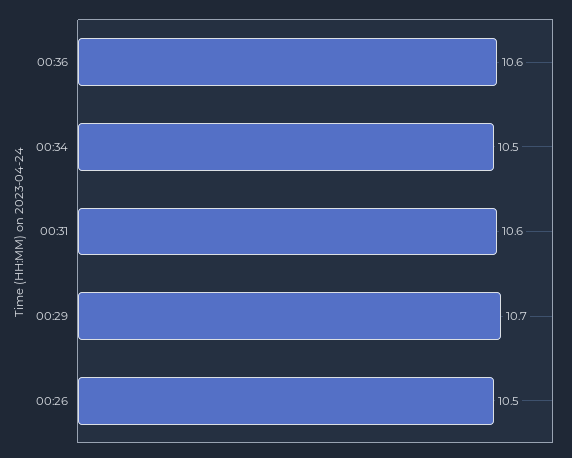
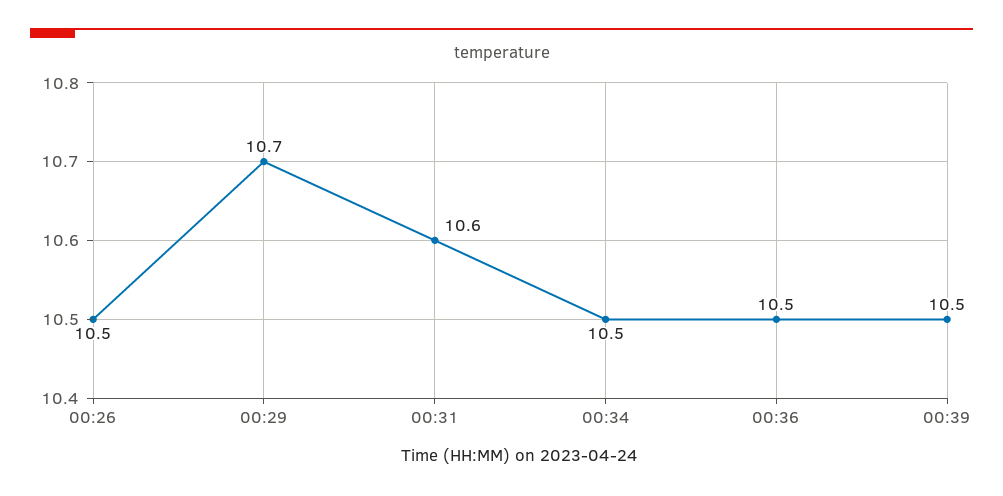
00:36: 10.6 -> 10.5
00:39: none -> 10.5

